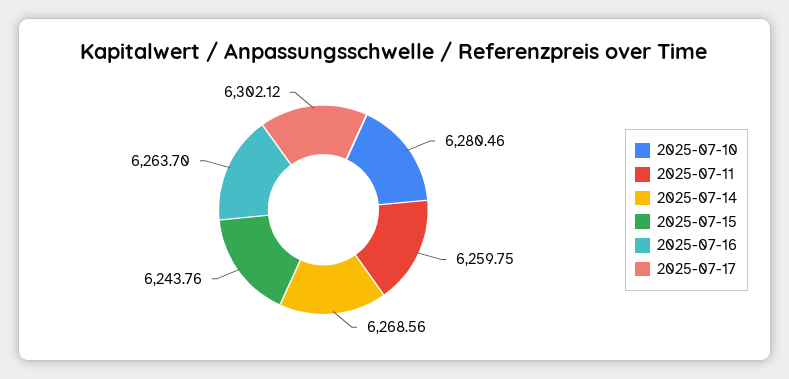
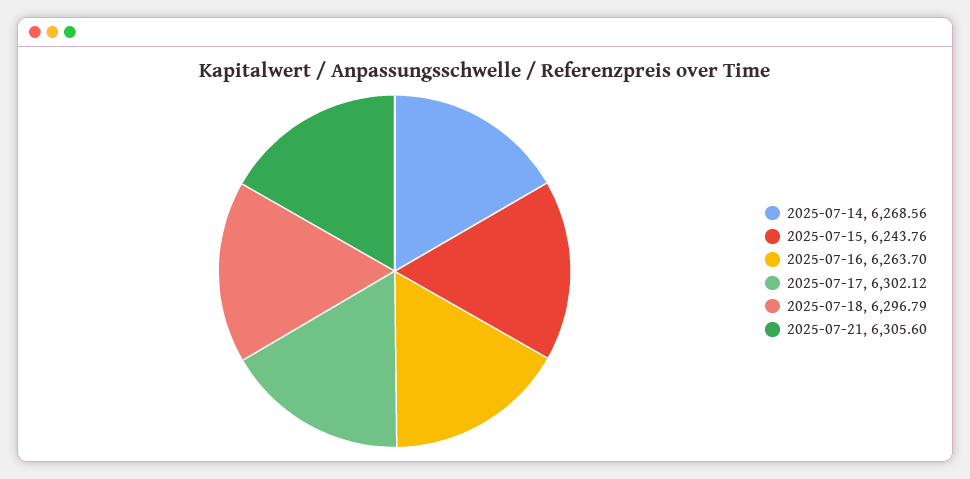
2025-07-10: 6280.46 -> none
2025-07-11: 6259.75 -> none
2025-07-18: none -> 6296.79
2025-07-21: none -> 6305.6

